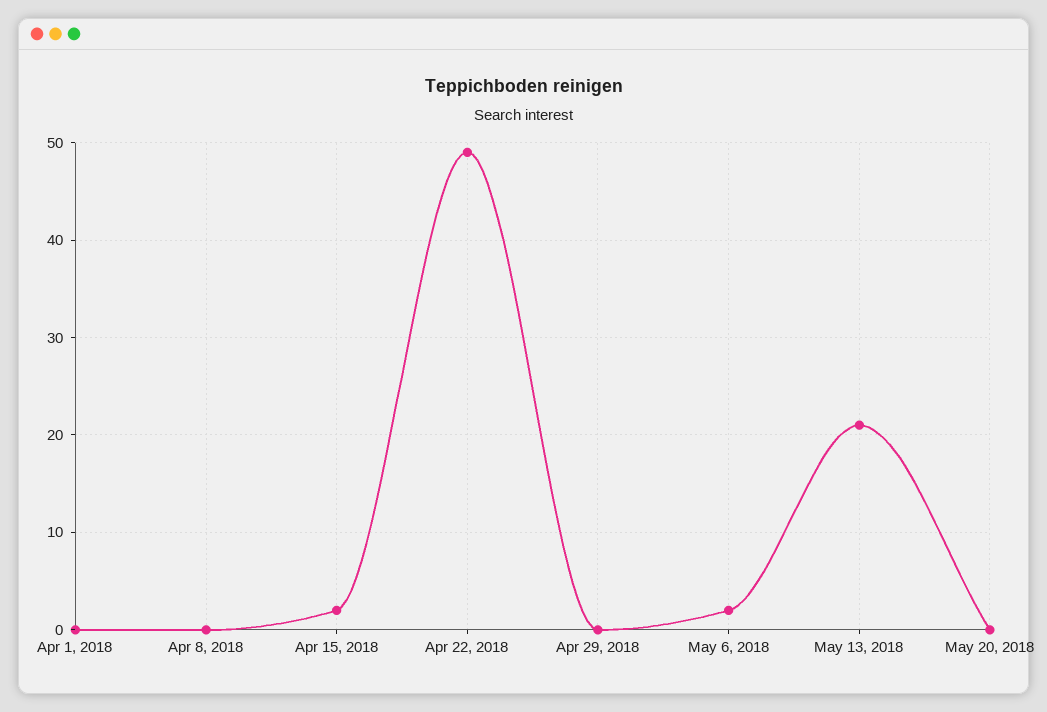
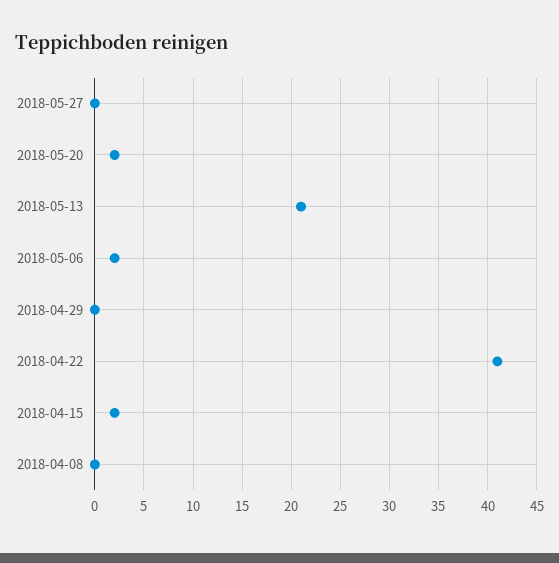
Apr 1, 2018: 0 -> none
Apr 22, 2018: 49 -> 41
May 20, 2018: 0 -> 2
2018-05-27: none -> 0

